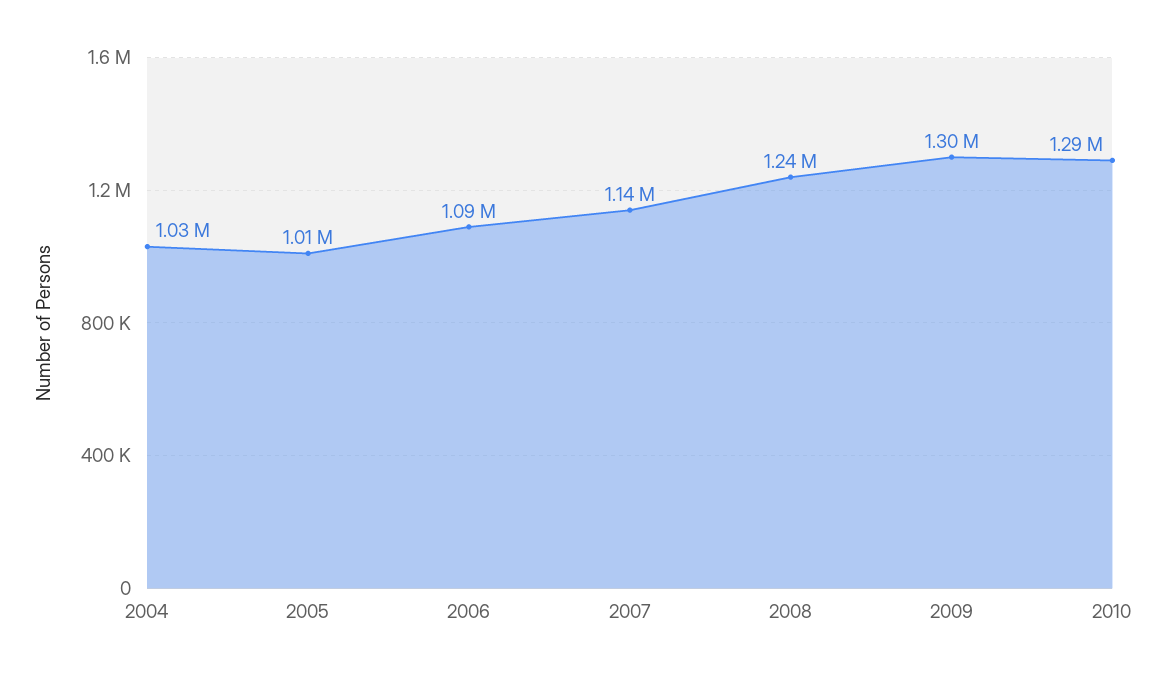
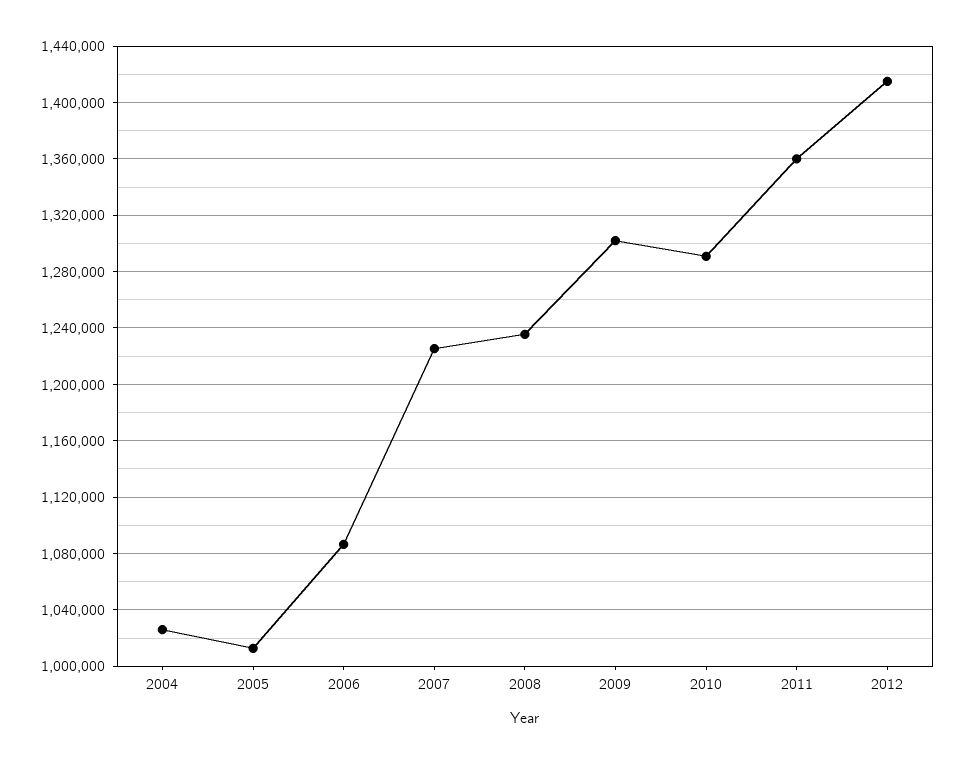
2007: 1140000 -> 1225000
2011: none -> 1360000
2012: none -> 1415000

